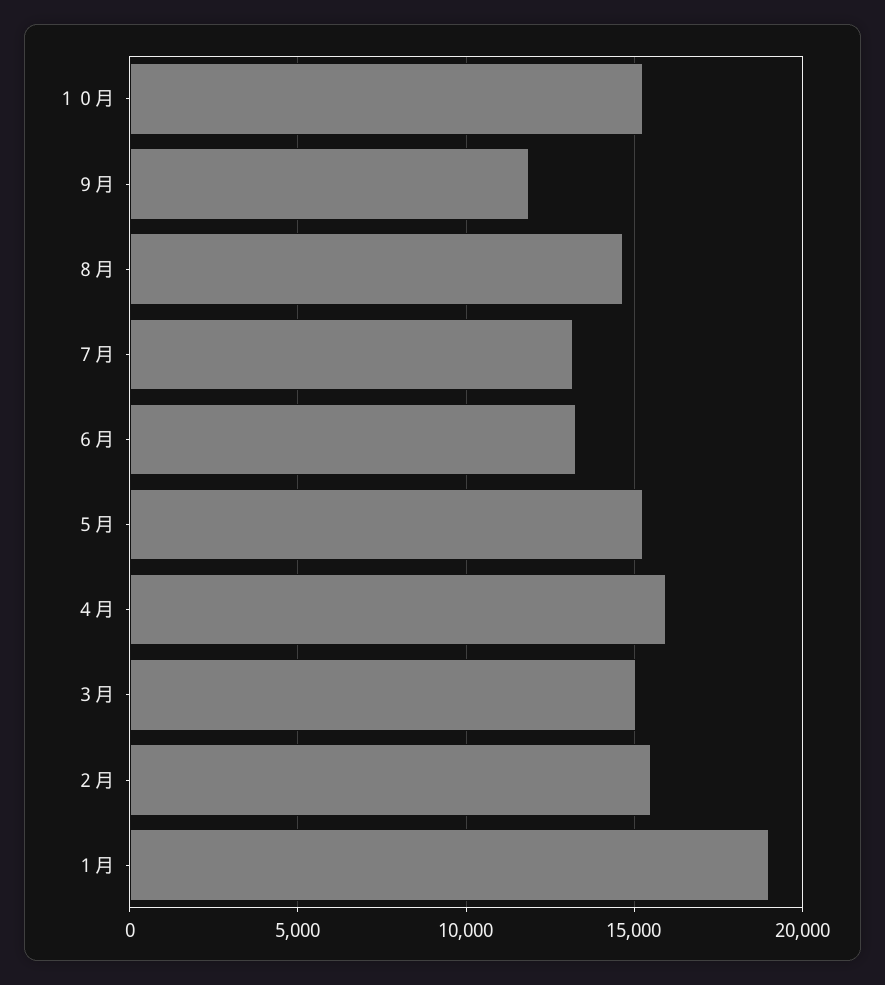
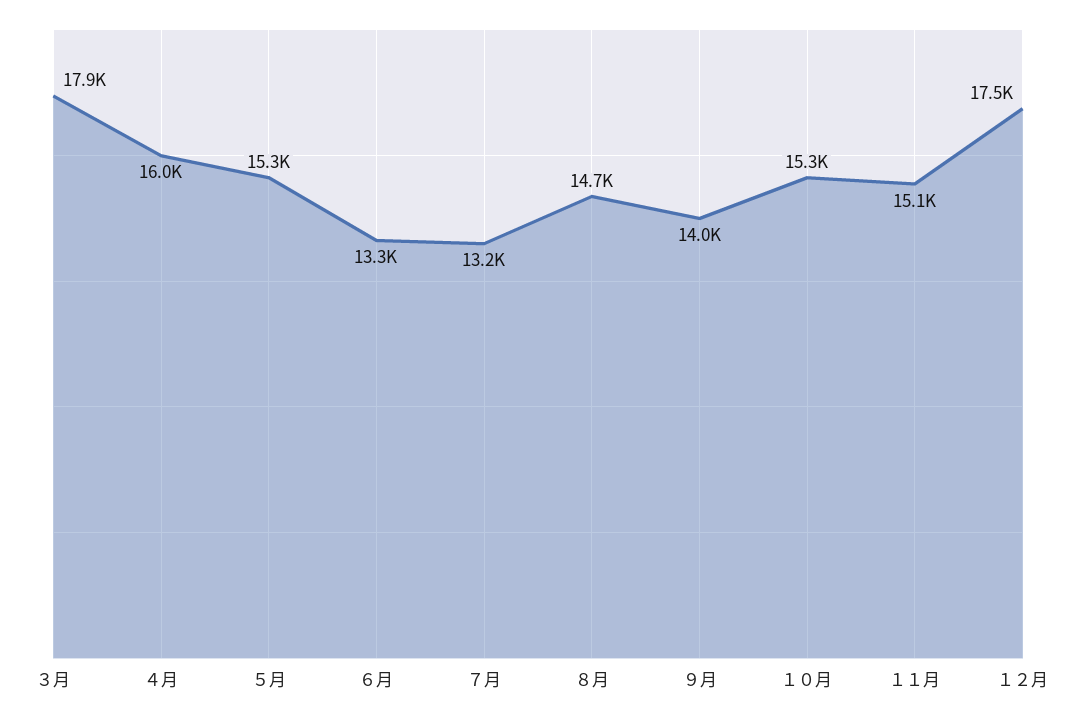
９月: 12000 -> 14000
３月: 15000 -> 17900
２月: 15500 -> none
１月: 19000 -> none
１１月: none -> 15100
１２月: none -> 17500

